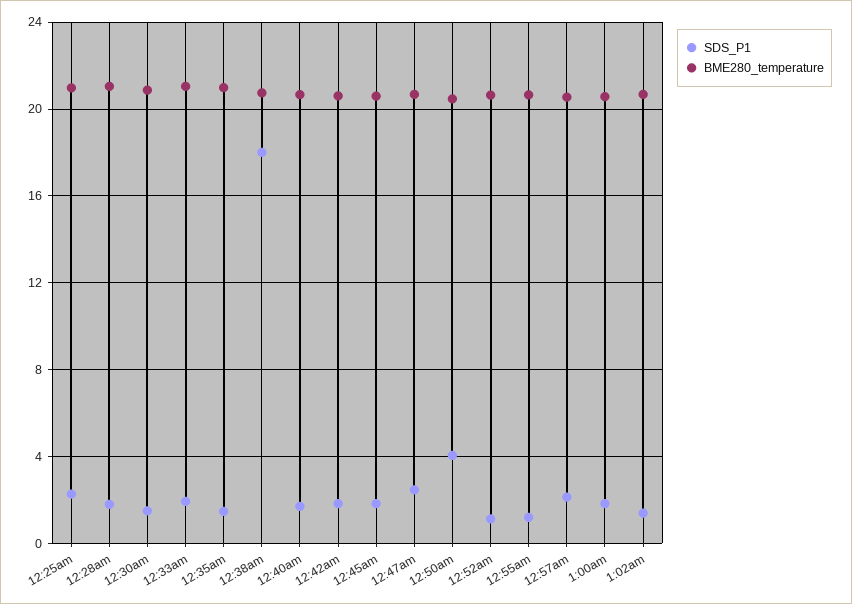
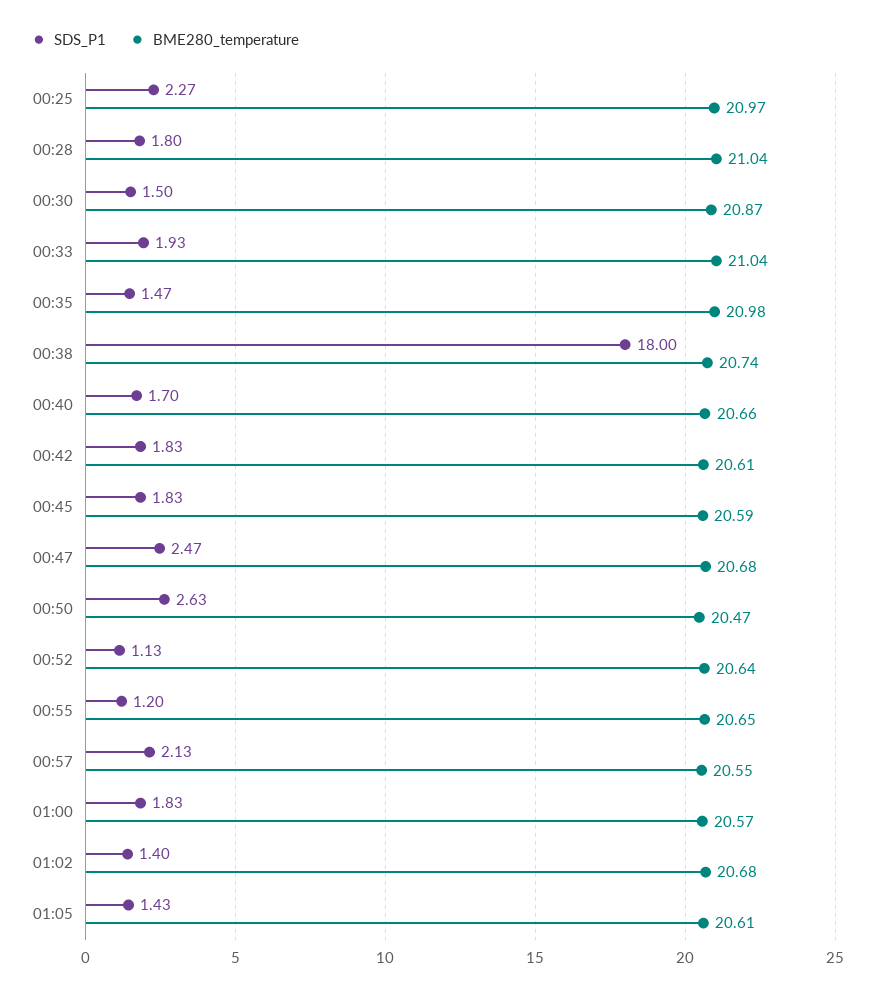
SDS_P1, 12:50am: 4 -> 2.63
SDS_P1, 01:05: none -> 1.43
BME280_temperature, 01:05: none -> 20.61

